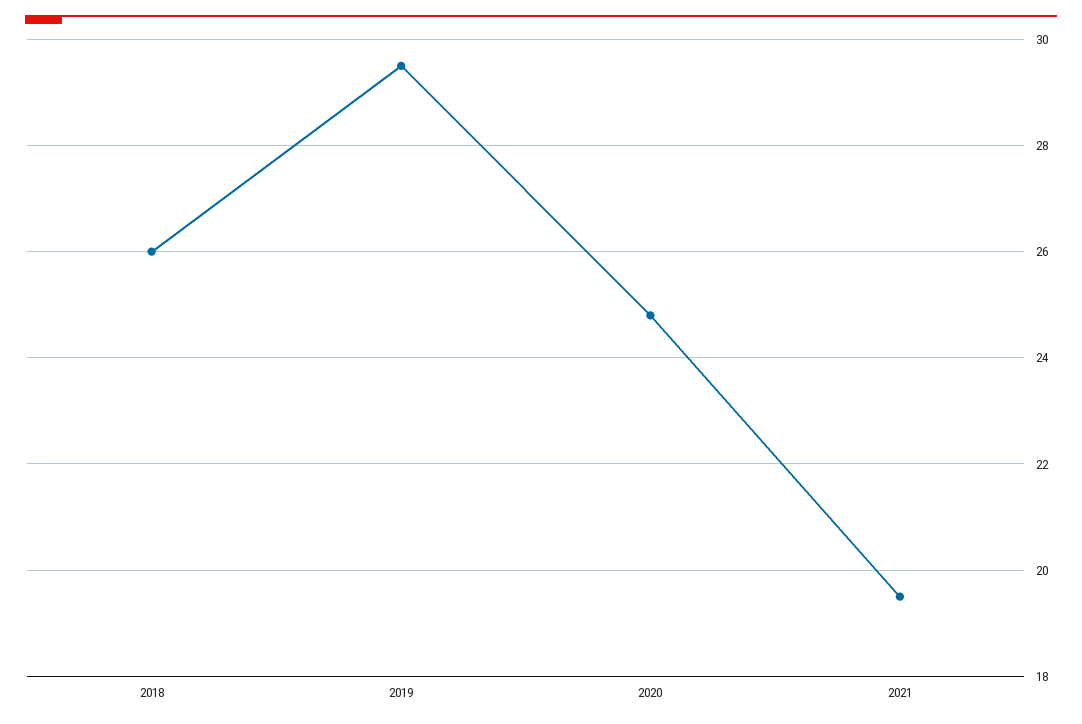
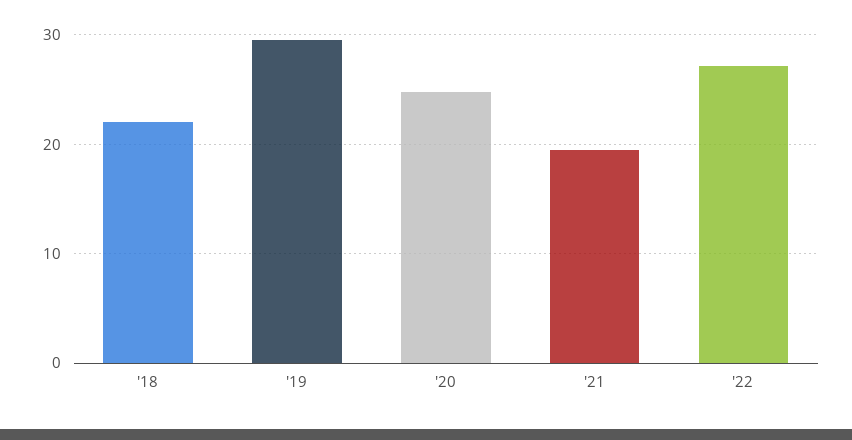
2018: 26 -> 22
'22: none -> 27

